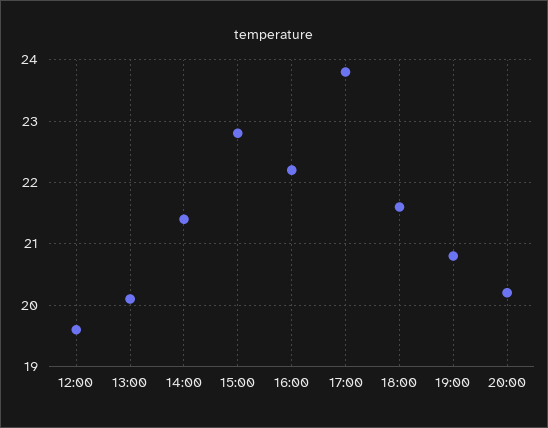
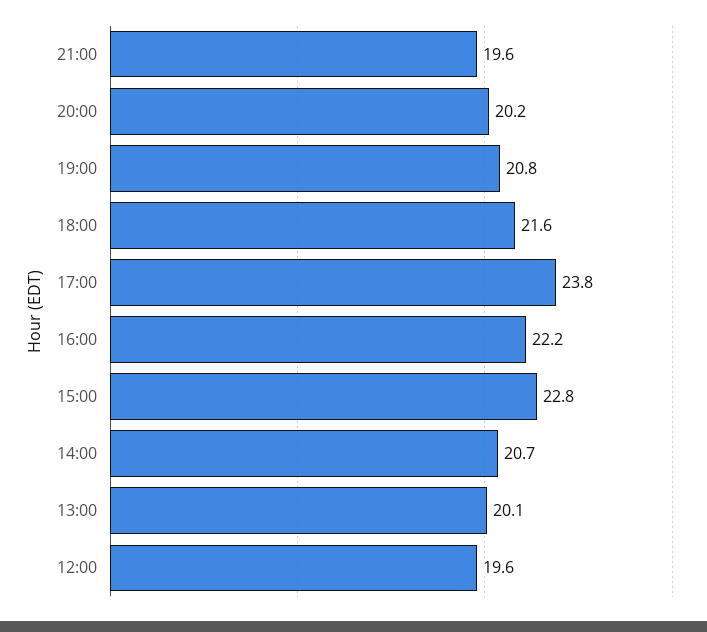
14:00: 21.4 -> 20.7
21:00: none -> 19.6

